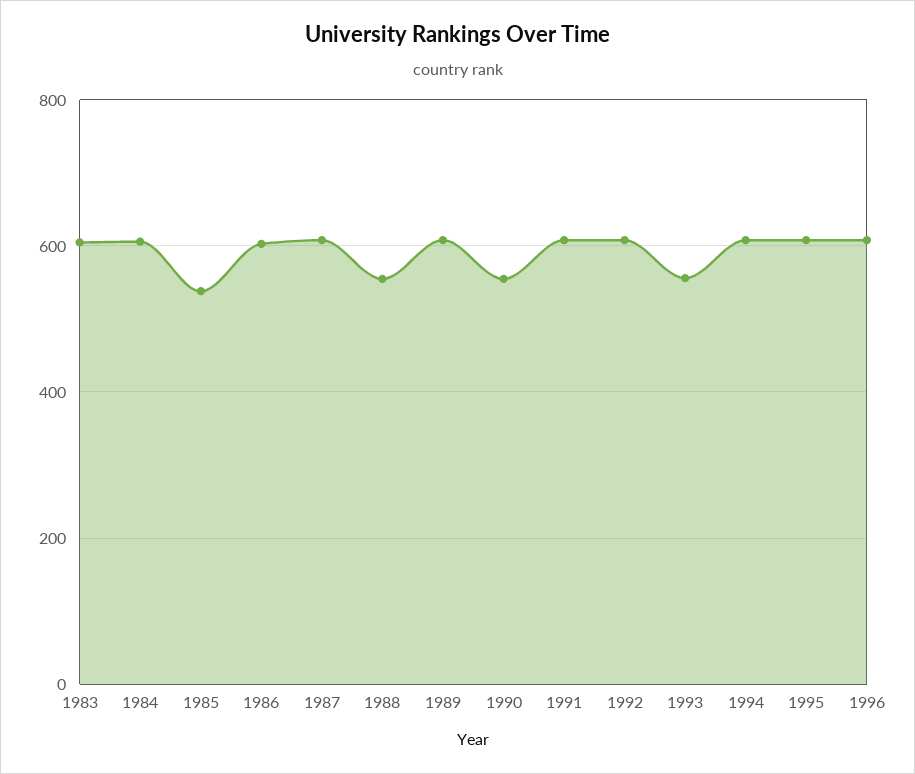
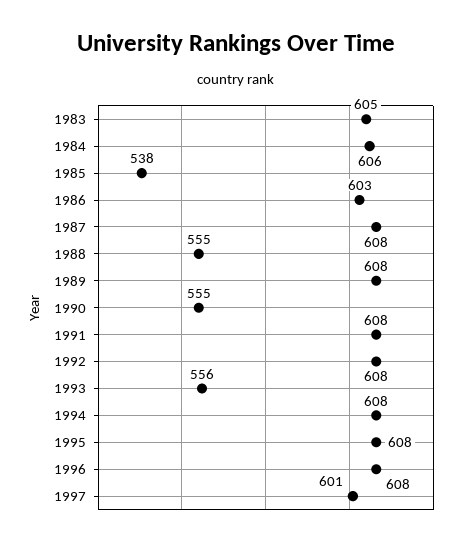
1997: none -> 601

